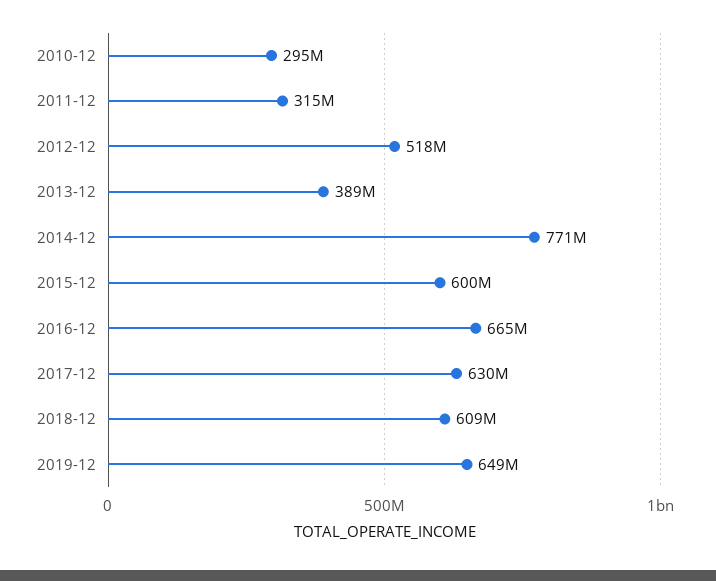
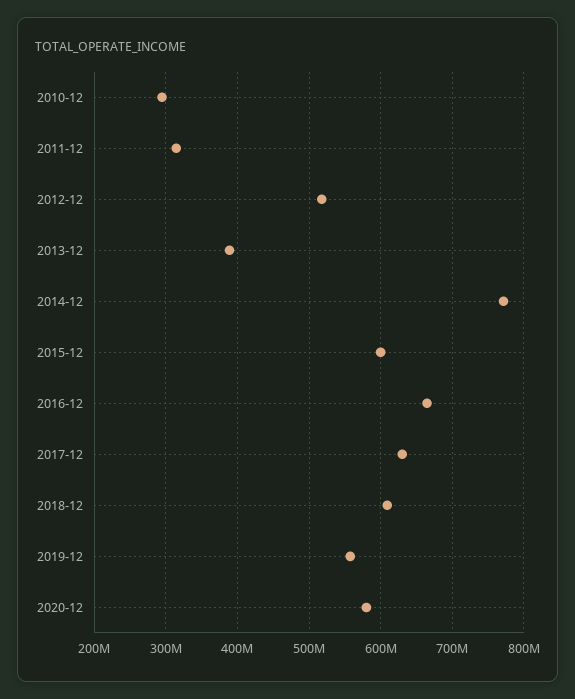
2019-12: 649000000 -> 560000000
2020-12: none -> 580000000

